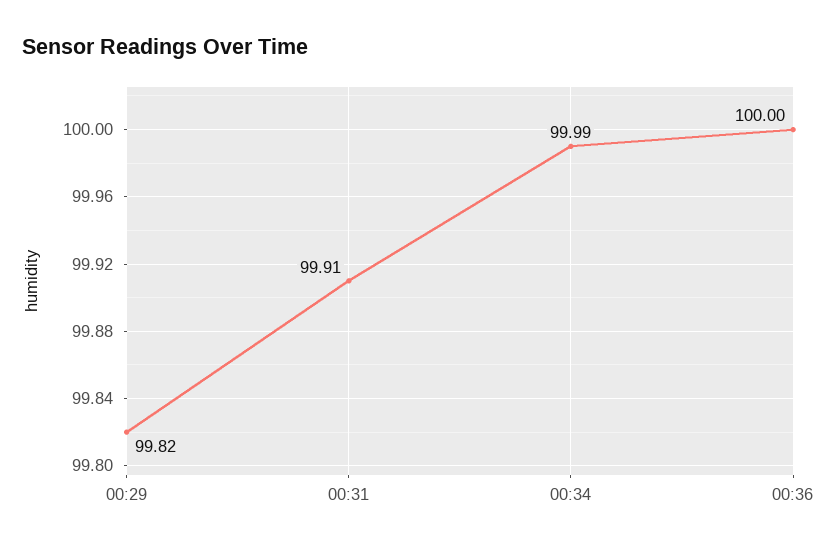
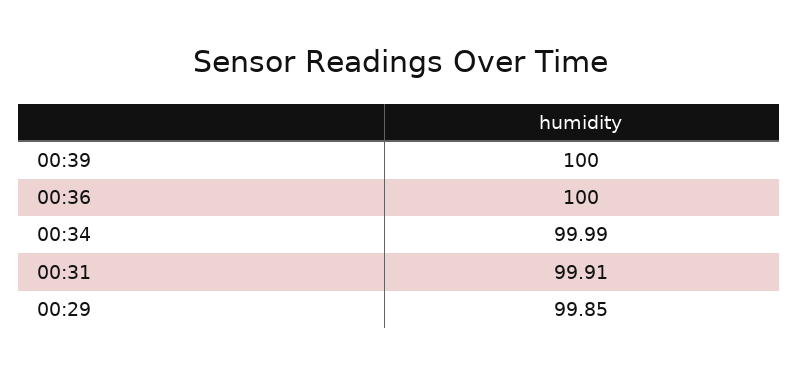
00:29: 99.82 -> 99.85
00:39: none -> 100

